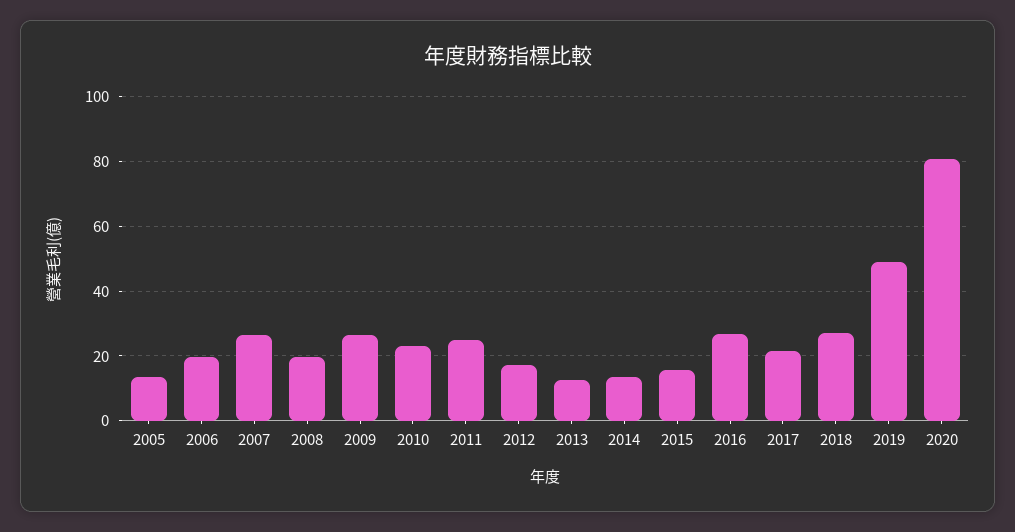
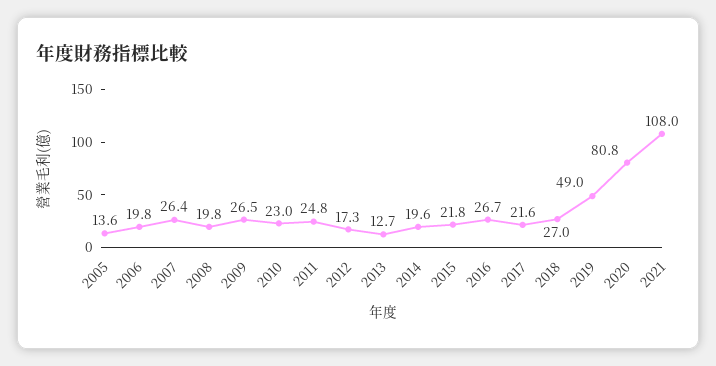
2014: 14 -> 19.6
2015: 16 -> 21.8
2021: none -> 108

